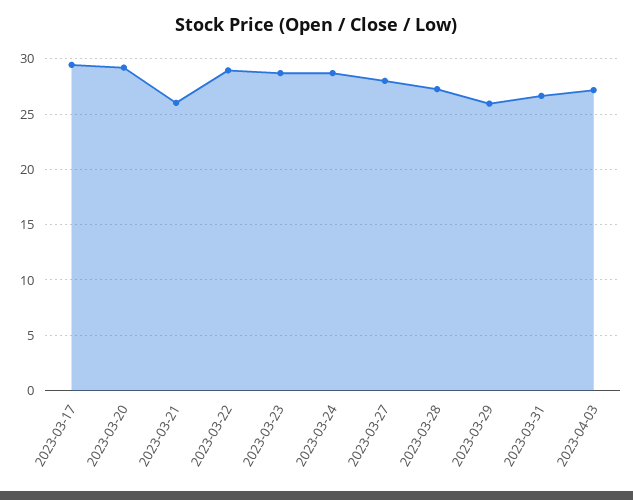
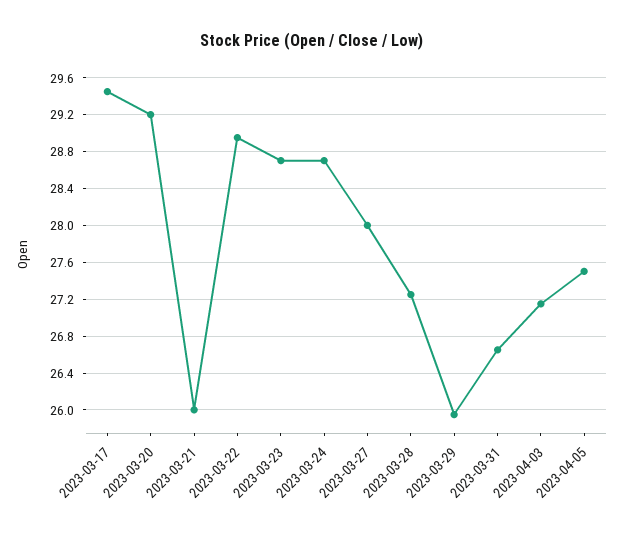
2023-04-05: none -> 27.5

